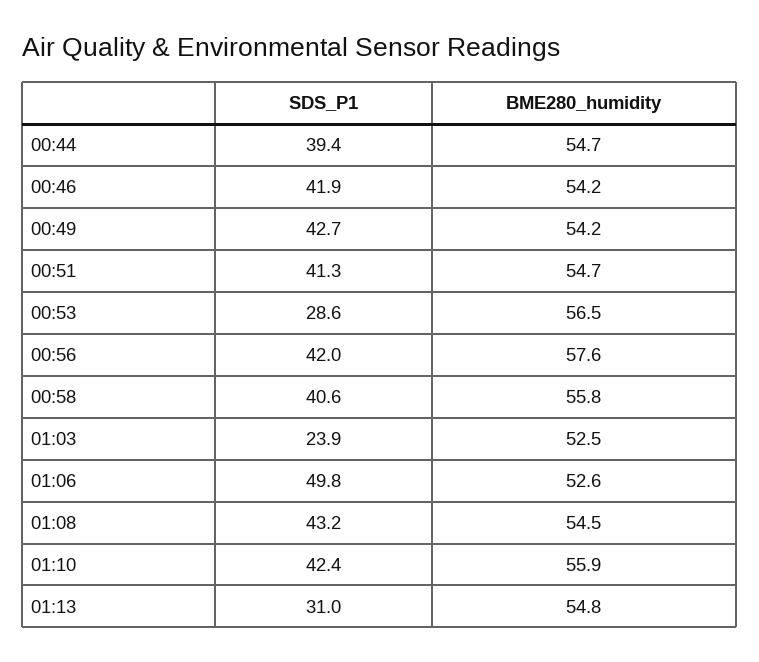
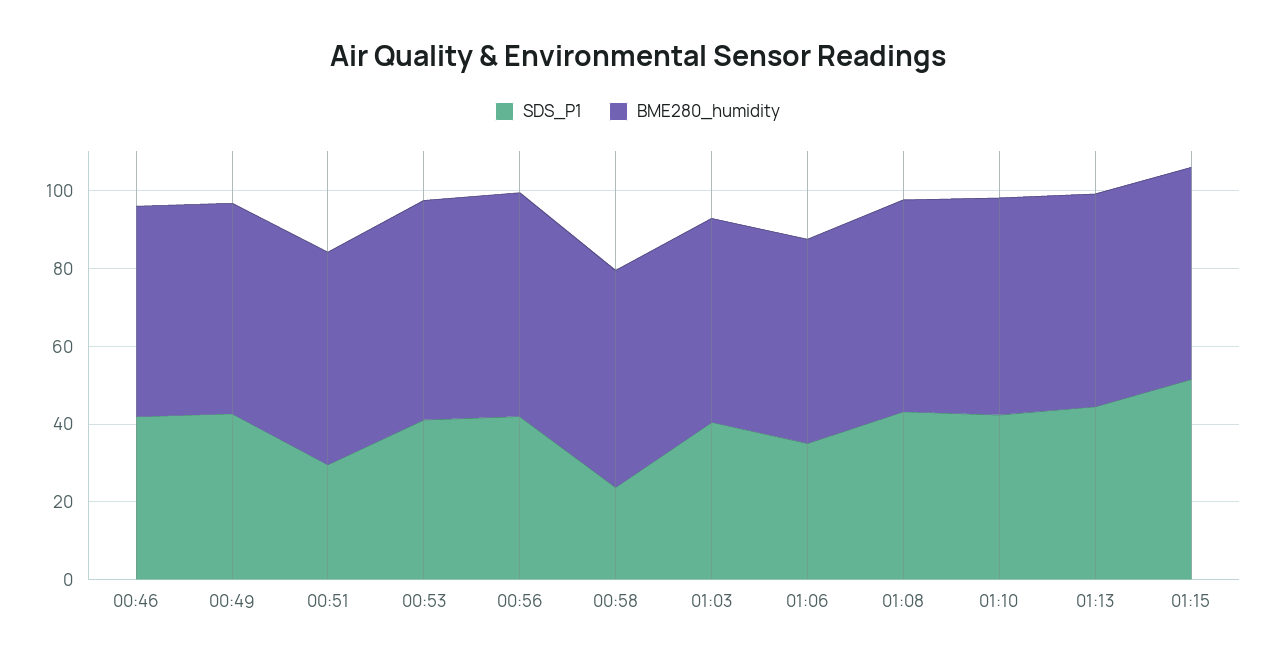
SDS_P1, 00:44: 39.4 -> none
BME280_humidity, 00:44: 54.7 -> none
SDS_P1, 00:51: 41.3 -> 30
SDS_P1, 00:53: 28.6 -> 40
SDS_P1, 00:58: 40.6 -> 25
SDS_P1, 01:03: 23.9 -> 40
SDS_P1, 01:06: 49.8 -> 35
SDS_P1, 01:13: 31 -> 45
SDS_P1, 01:15: none -> 50
BME280_humidity, 01:15: none -> 55

